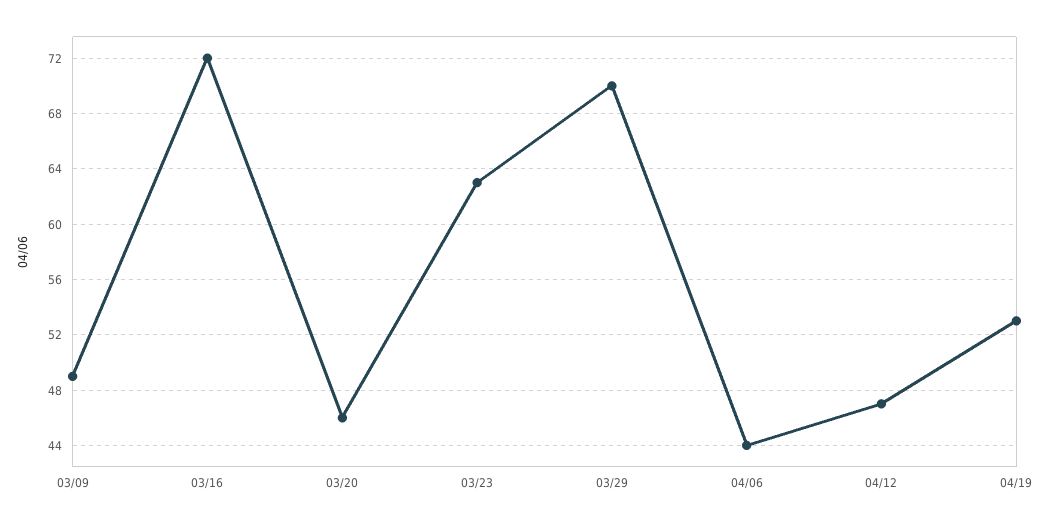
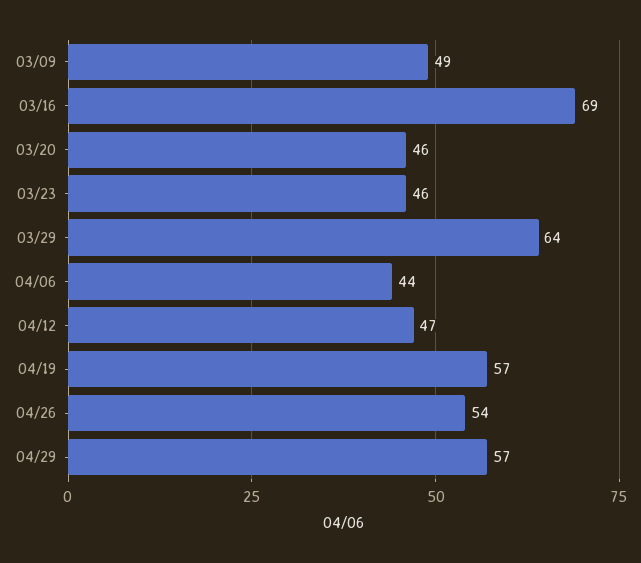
03/16: 72 -> 69
03/23: 63 -> 46
03/29: 70 -> 64
04/19: 53 -> 57
04/26: none -> 54
04/29: none -> 57

